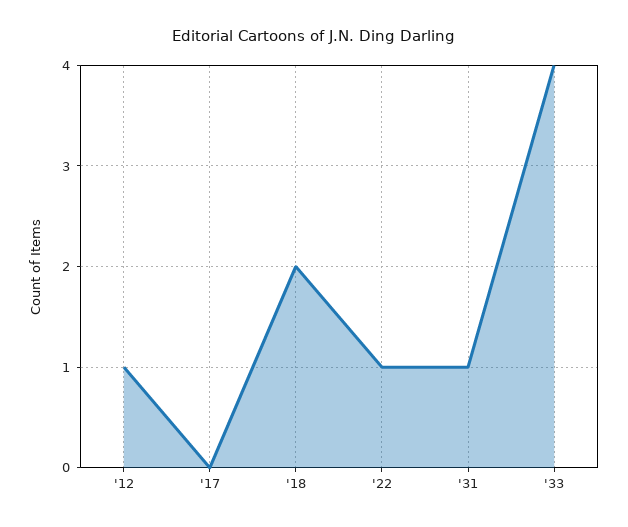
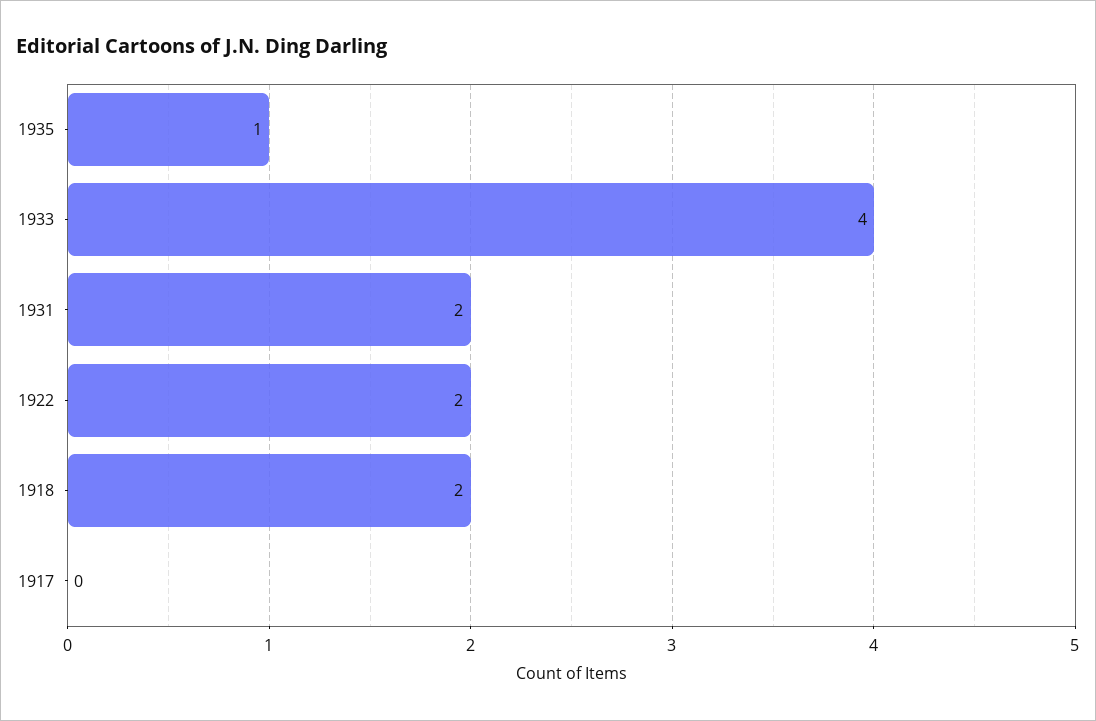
'12: 1 -> none
'22: 1 -> 2
'31: 1 -> 2
1935: none -> 1

